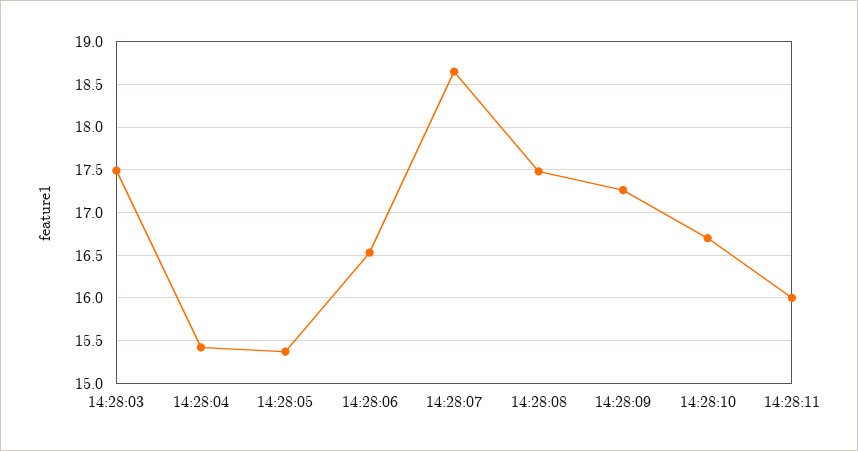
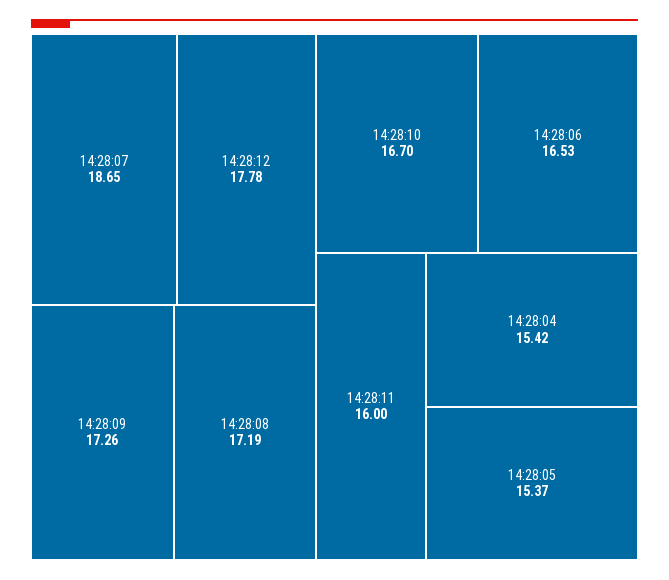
14:28:03: 17.5 -> none
14:28:08: 17.5 -> 17.19
14:28:12: none -> 17.78

